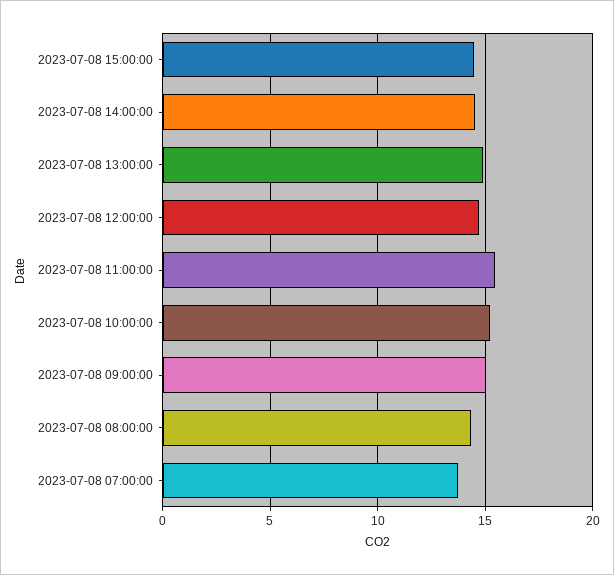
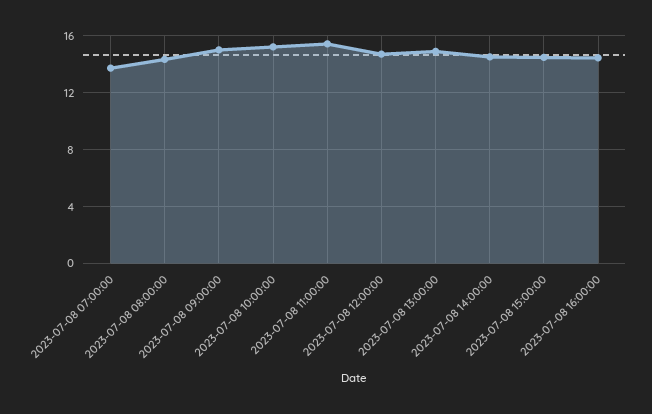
2023-07-08 16:00:00: none -> 14.5

